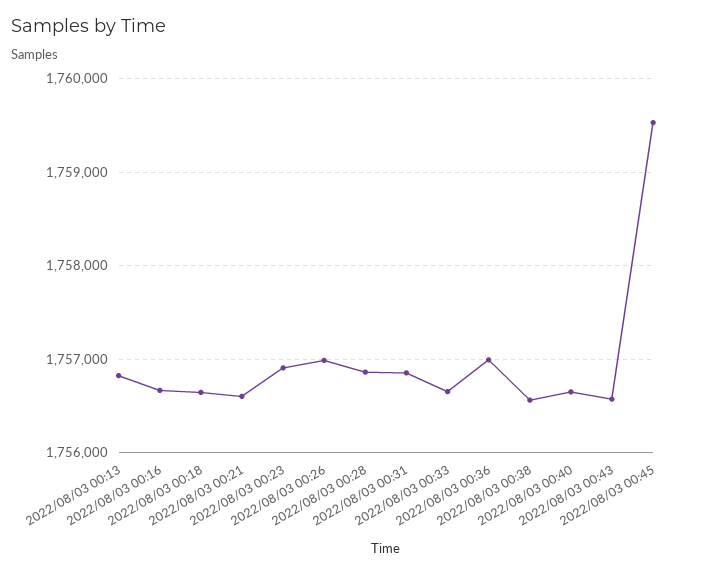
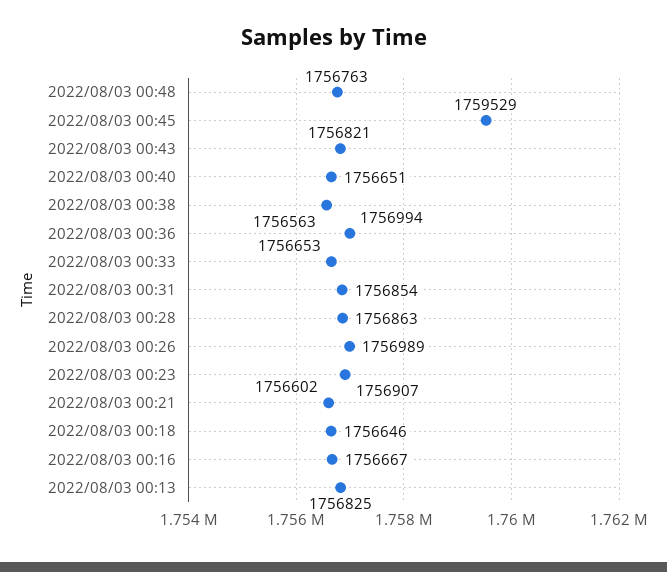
2022/08/03 00:43: 1756600 -> 1756821
2022/08/03 00:48: none -> 1756763

